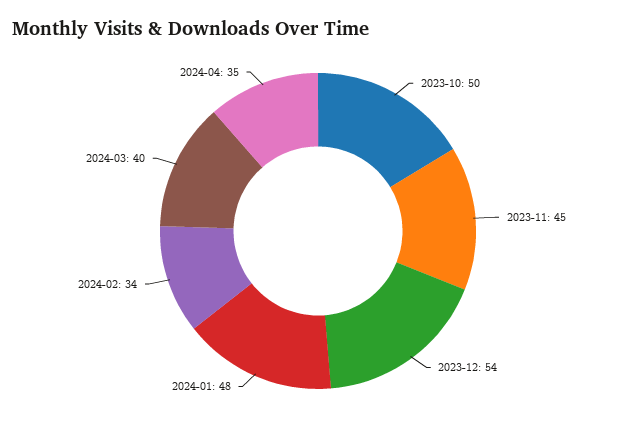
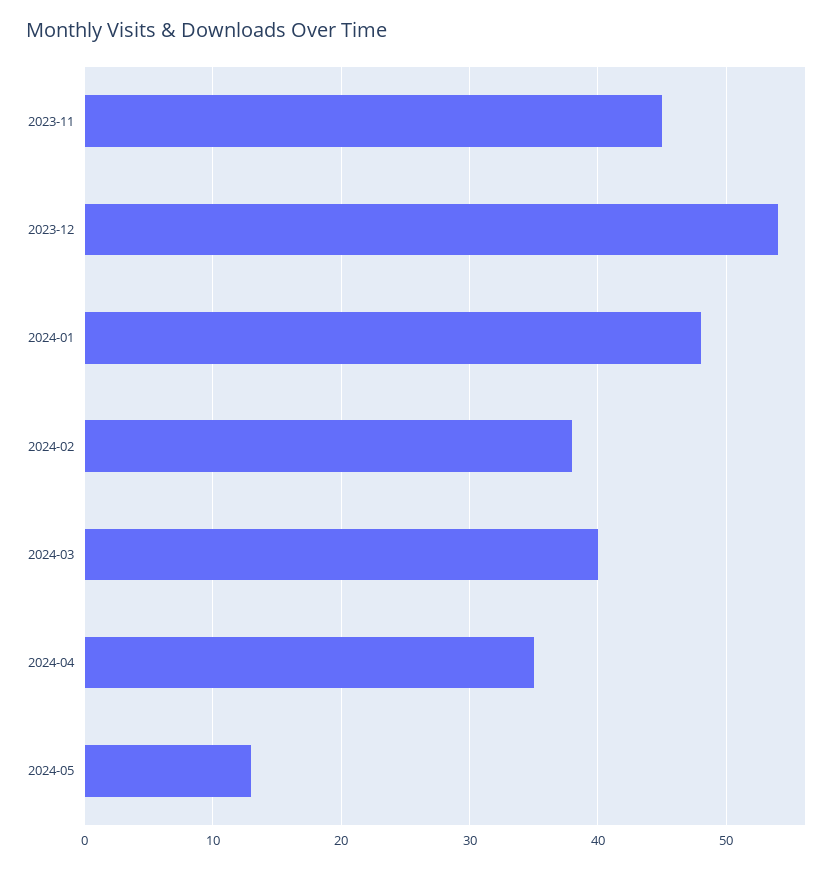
2023-10: 50 -> none
2024-02: 34 -> 38
2024-05: none -> 13

